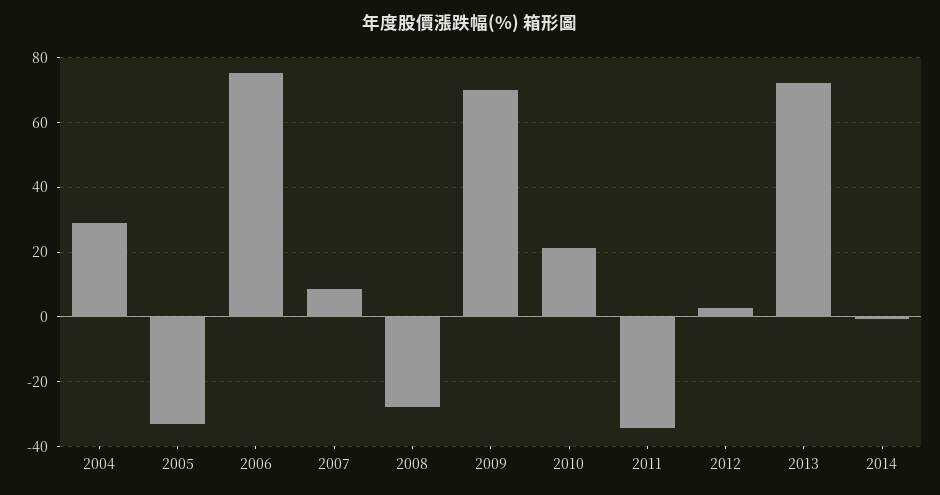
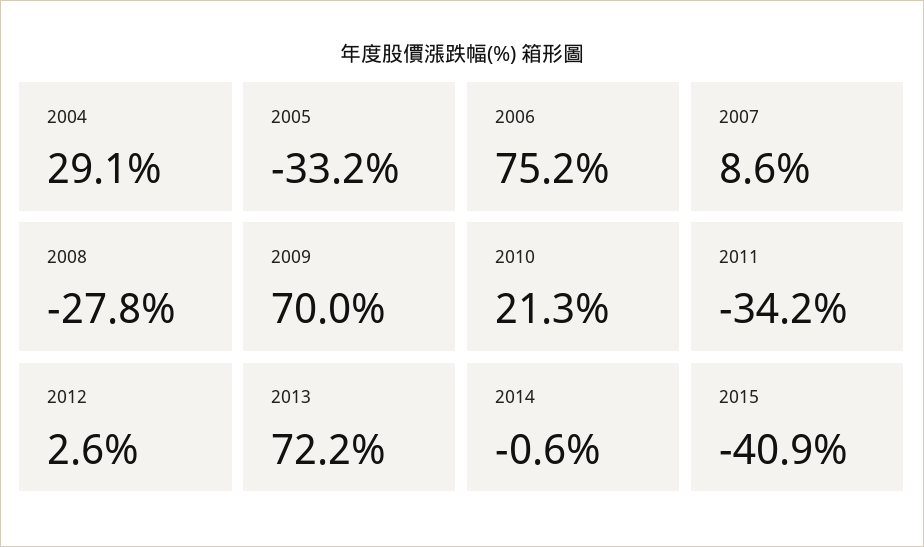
2015: none -> -40.9

